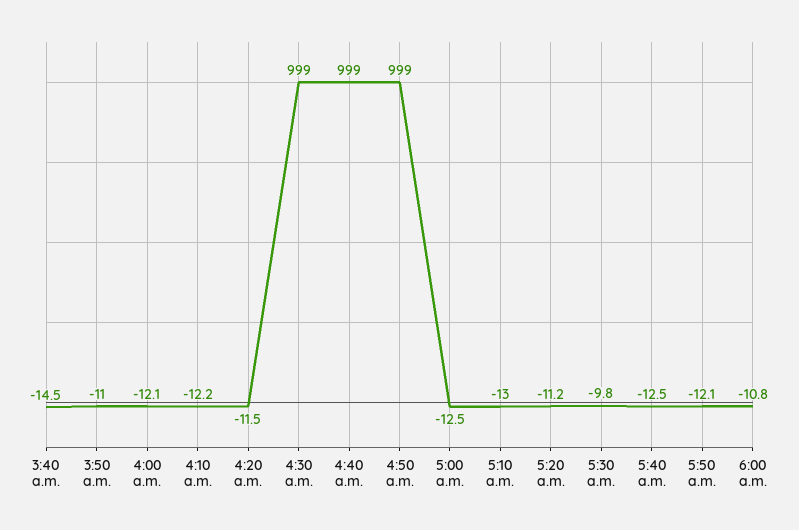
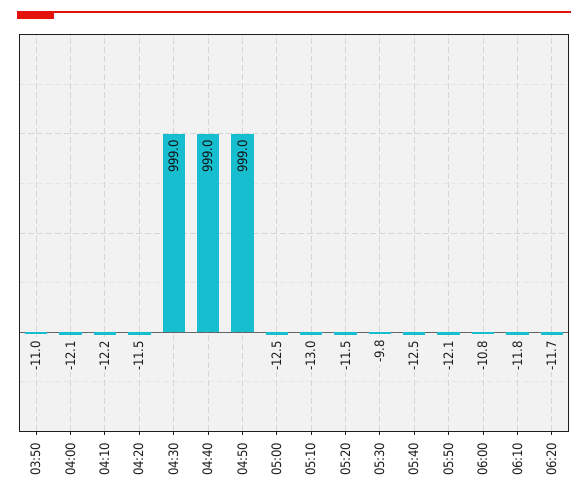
3:40 a.m.: -14.5 -> none
5:20 a.m.: -11.2 -> -11.5
06:10: none -> -11.8
06:20: none -> -11.7

